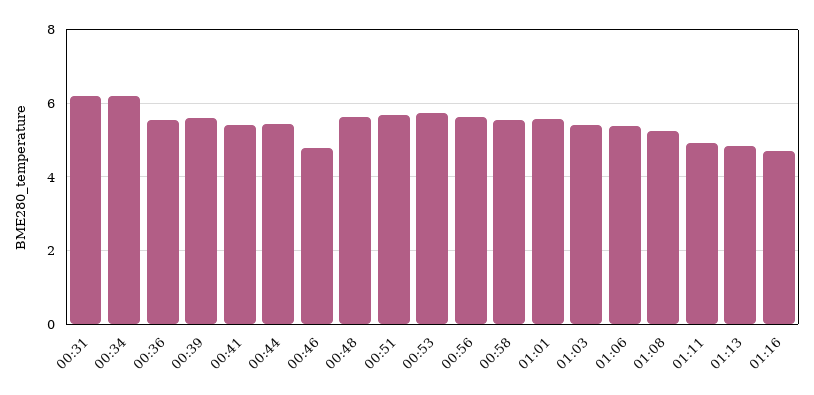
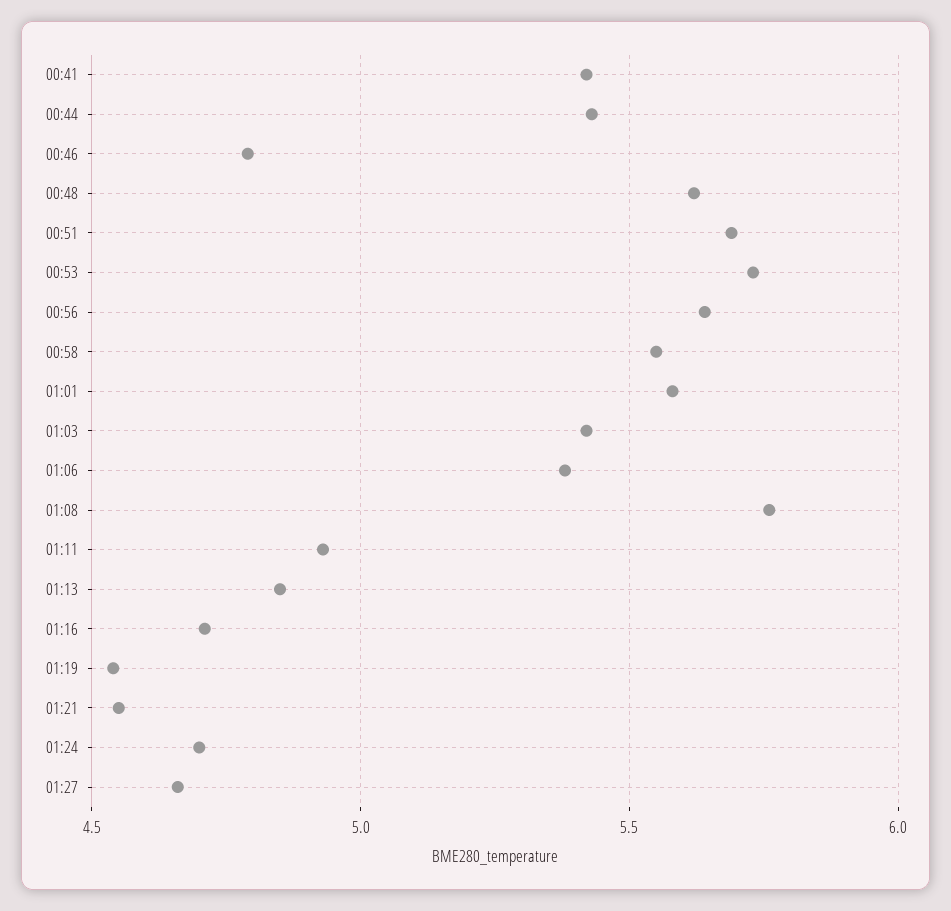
00:31: 6.2 -> none
00:34: 6.2 -> none
00:36: 5.6 -> none
00:39: 5.6 -> none
01:08: 5.2 -> 5.75
01:19: none -> 4.55
01:21: none -> 4.55
01:24: none -> 4.7
01:27: none -> 4.65

